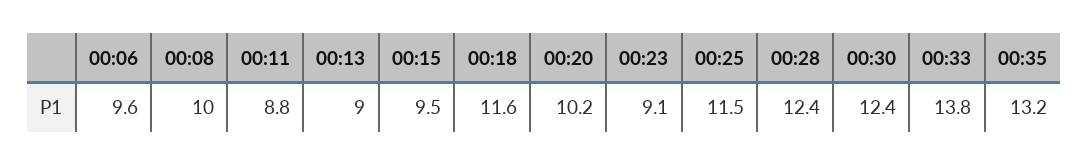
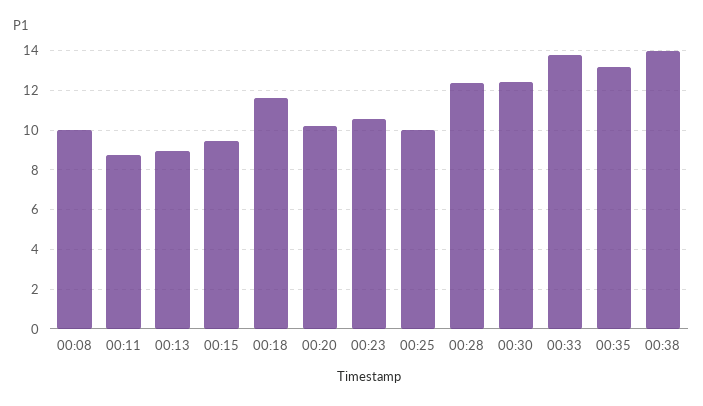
00:06: 9.6 -> none
00:23: 9.1 -> 10.5
00:25: 11.5 -> 10
00:38: none -> 14

